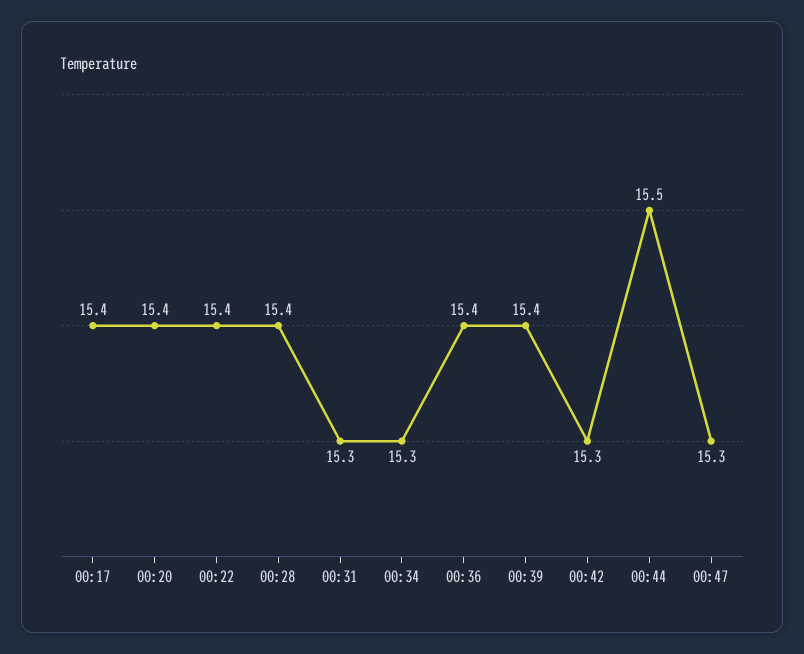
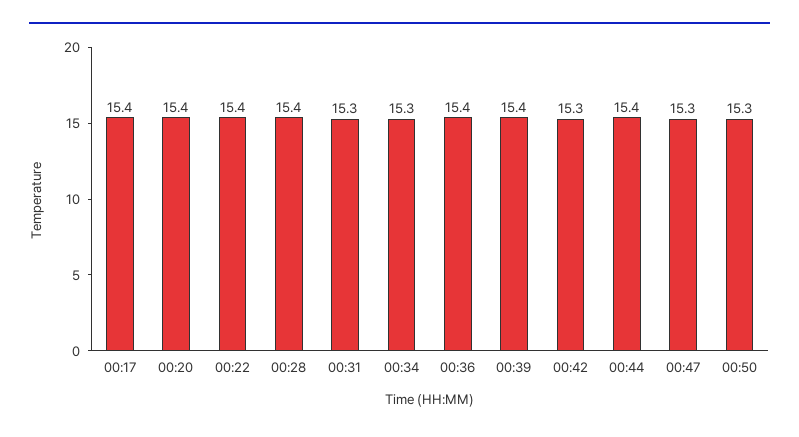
00:44: 15.5 -> 15.4
00:50: none -> 15.3

